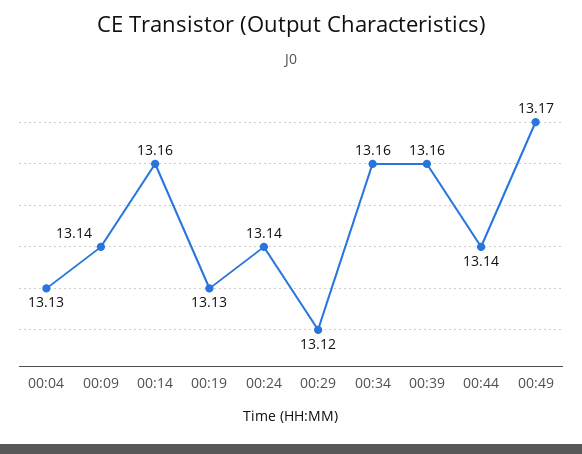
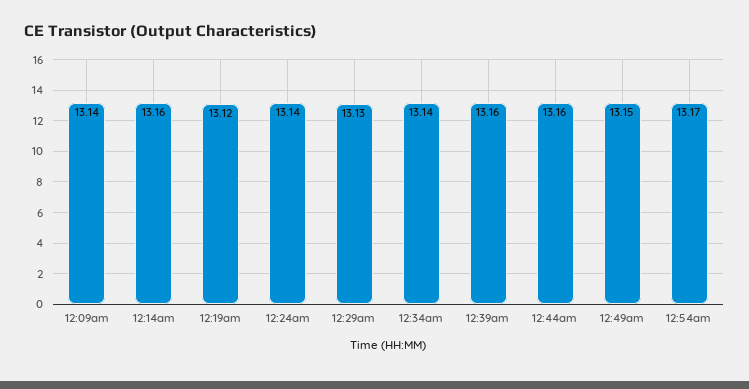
00:04: 13.13 -> none
00:19: 13.13 -> 13.12
00:29: 13.12 -> 13.13
00:34: 13.16 -> 13.14
00:44: 13.14 -> 13.16
00:49: 13.17 -> 13.15
12:54am: none -> 13.17

